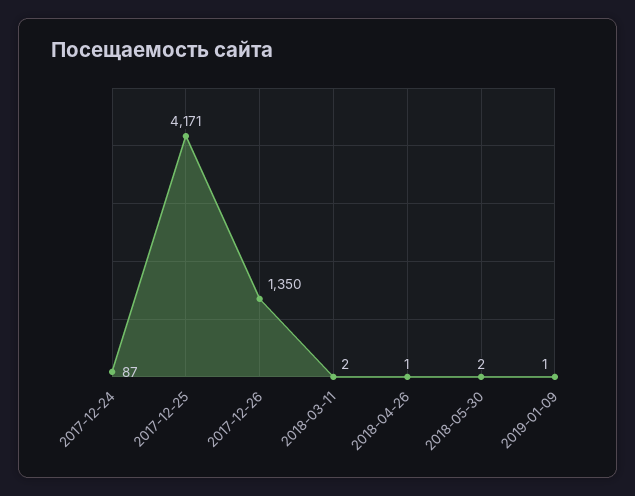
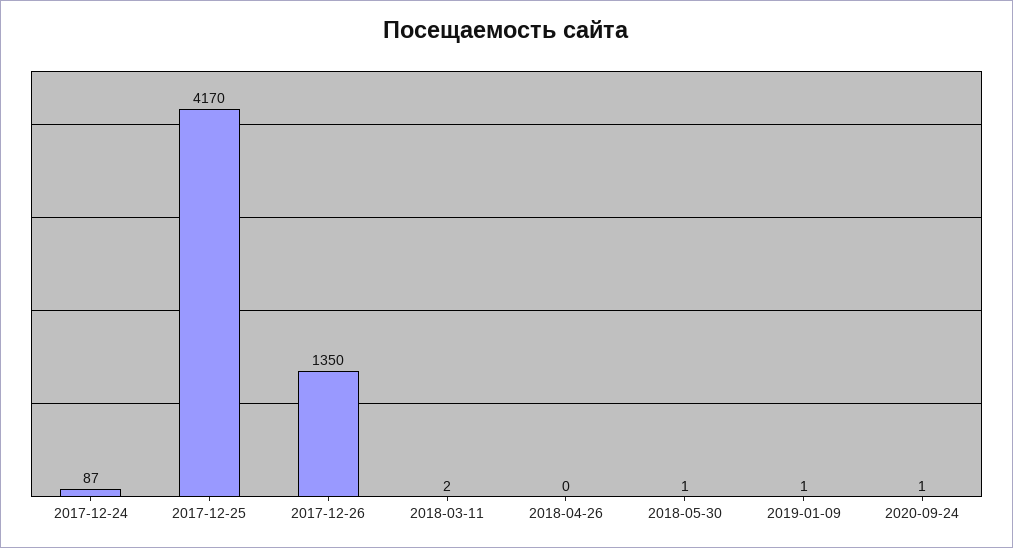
2017-12-25: 4171 -> 4170
2018-04-26: 1 -> 0
2018-05-30: 2 -> 1
2020-09-24: none -> 1

